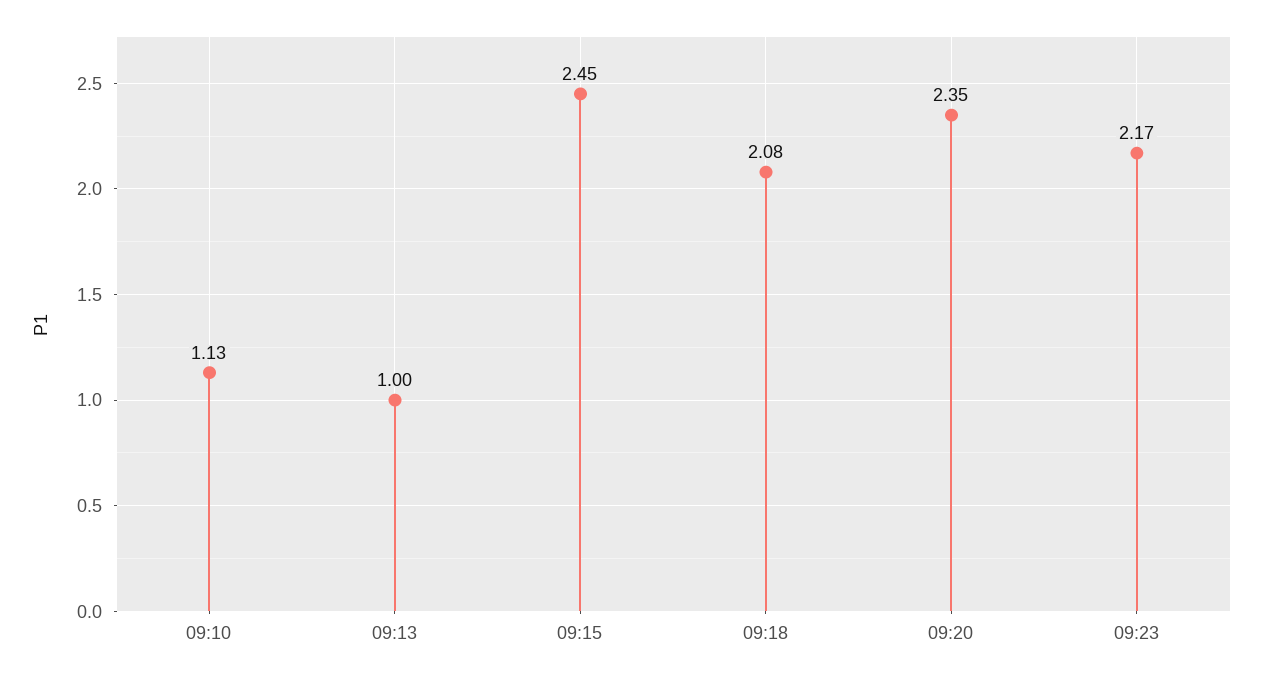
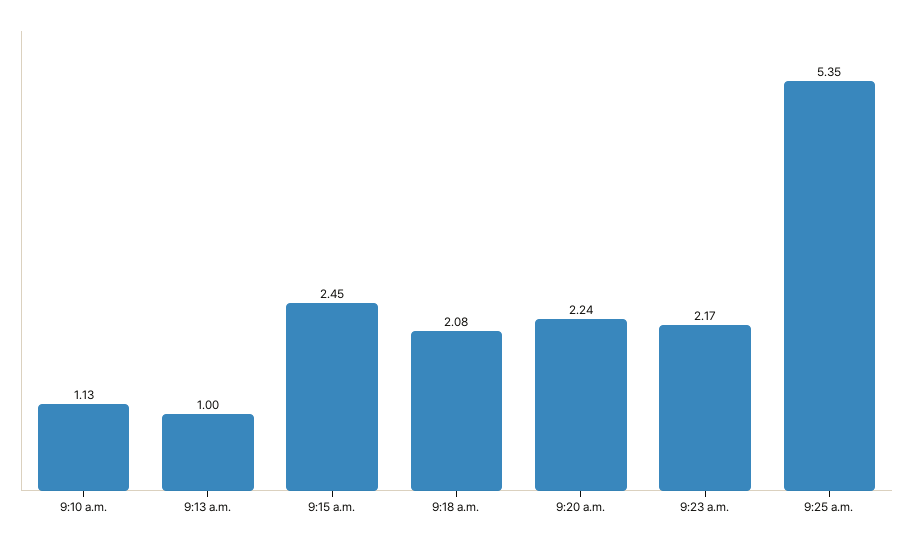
09:20: 2.35 -> 2.24
9:25 a.m.: none -> 5.35

